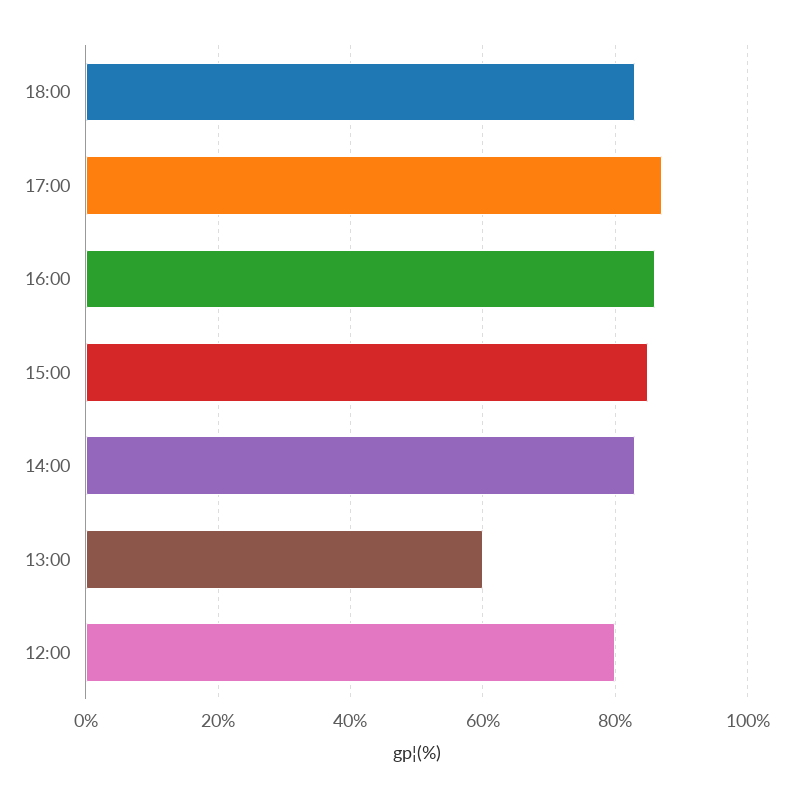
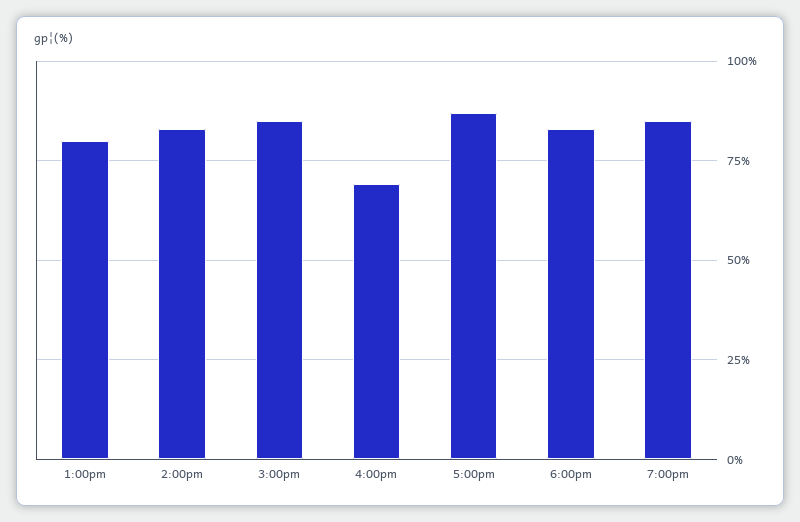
16:00: 85 -> 70
13:00: 60 -> 80
12:00: 80 -> none
7:00pm: none -> 85

